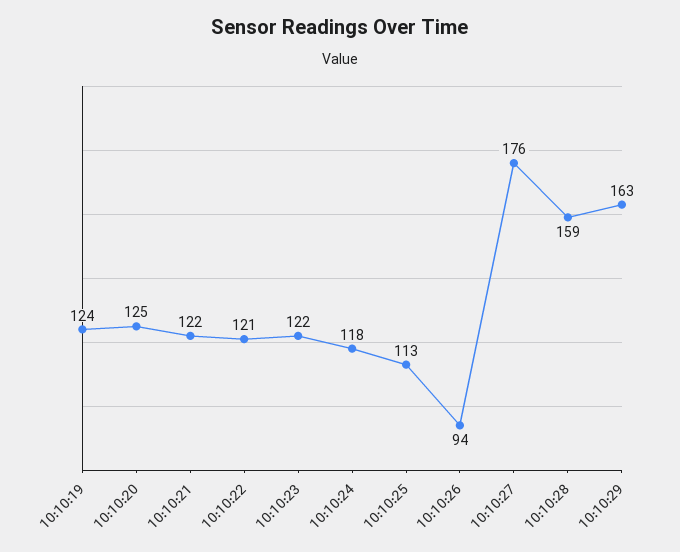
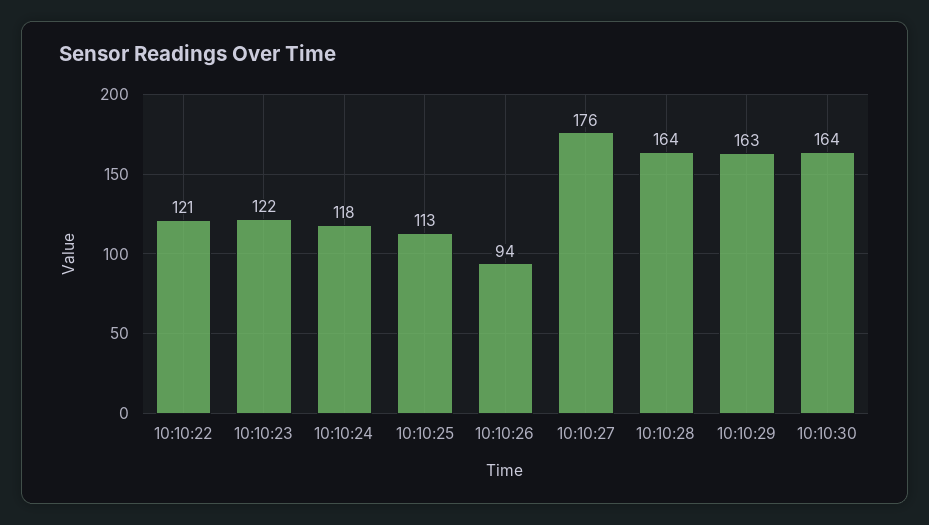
10:10:19: 124 -> none
10:10:20: 125 -> none
10:10:21: 122 -> none
10:10:28: 159 -> 164
10:10:30: none -> 164

